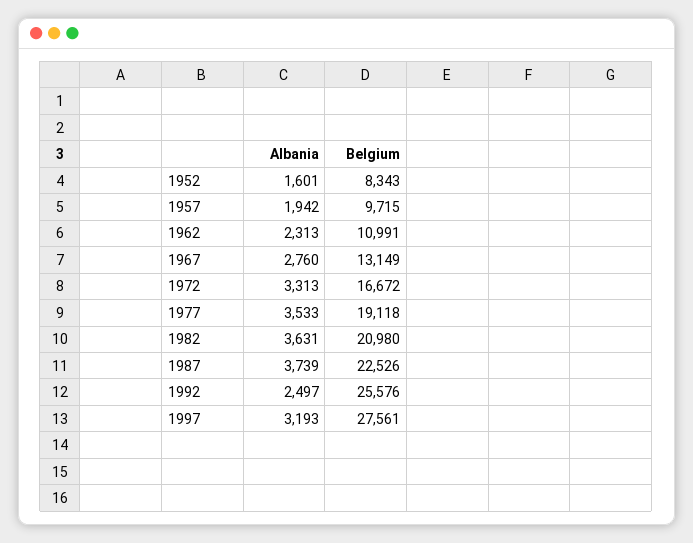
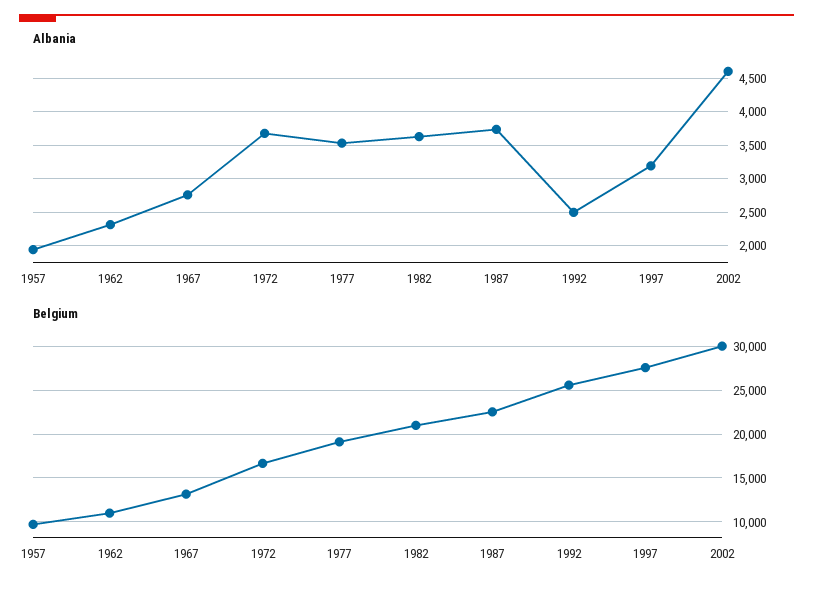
Albania, 1952: 1601 -> none
Belgium, 1952: 8343 -> none
Albania, 1972: 3313 -> 3700
Albania, 2002: none -> 4600
Belgium, 2002: none -> 30000

